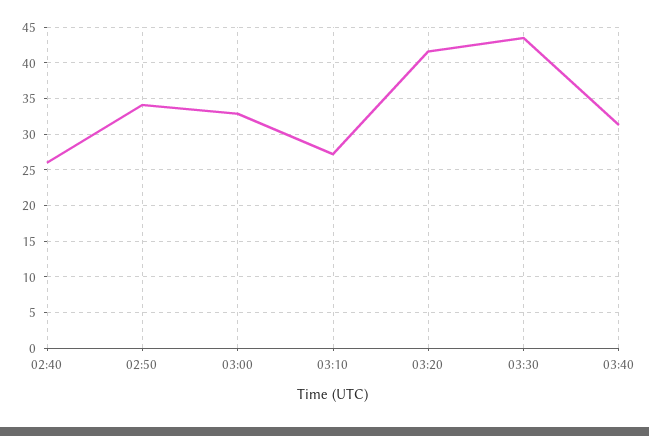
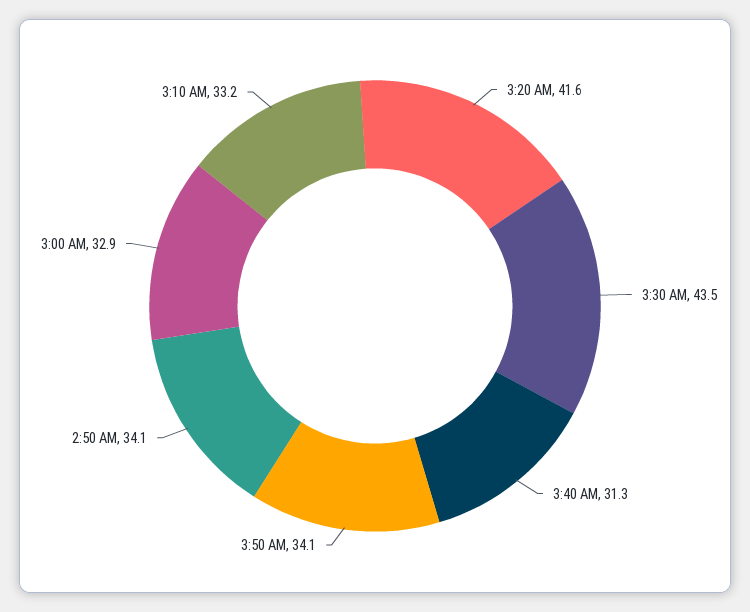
02:40: 26 -> none
03:10: 27 -> 33.2
3:50 AM: none -> 34.1

